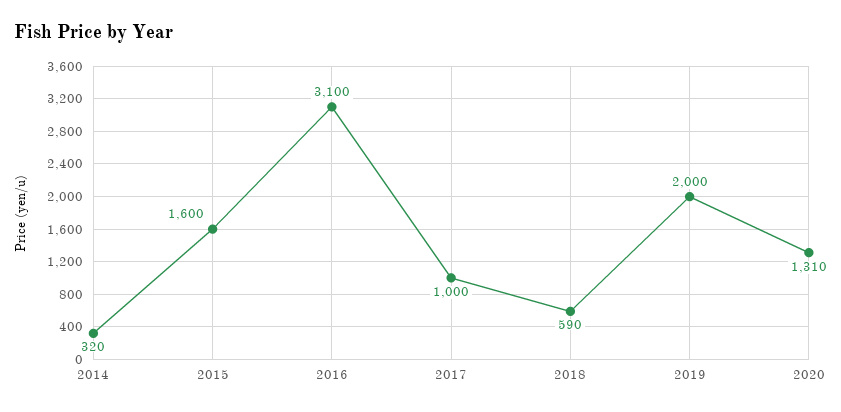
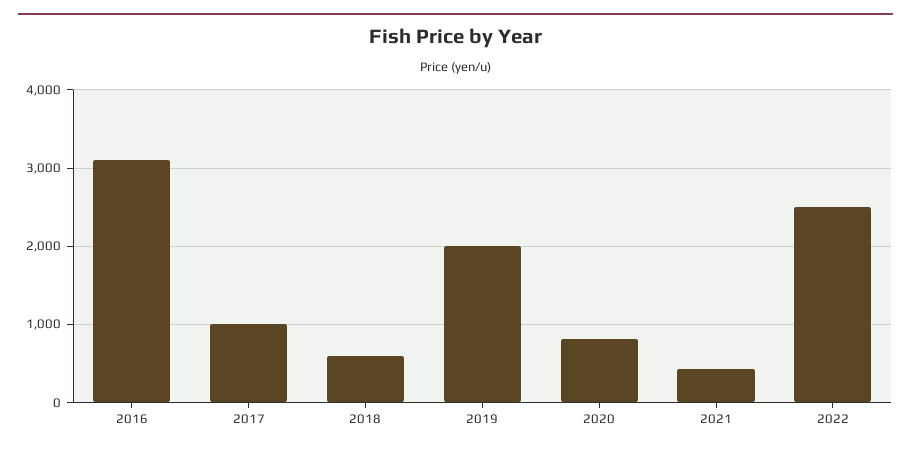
2014: 320 -> none
2015: 1600 -> none
2020: 1310 -> 800
2021: none -> 400
2022: none -> 2500

